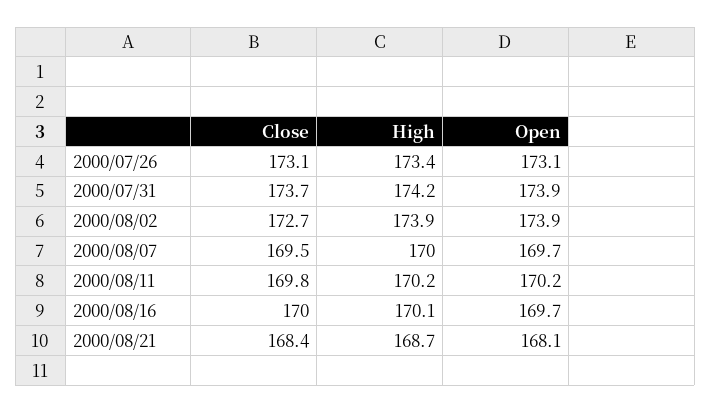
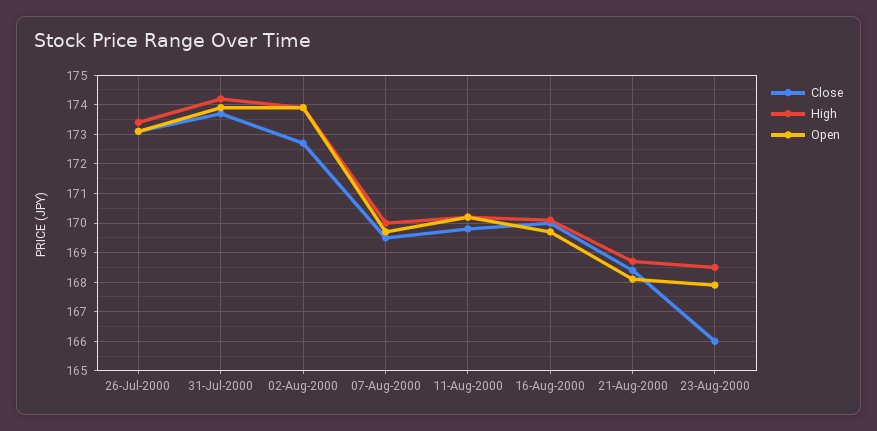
Close, 23-Aug-2000: none -> 166
High, 23-Aug-2000: none -> 168.5
Open, 23-Aug-2000: none -> 168

